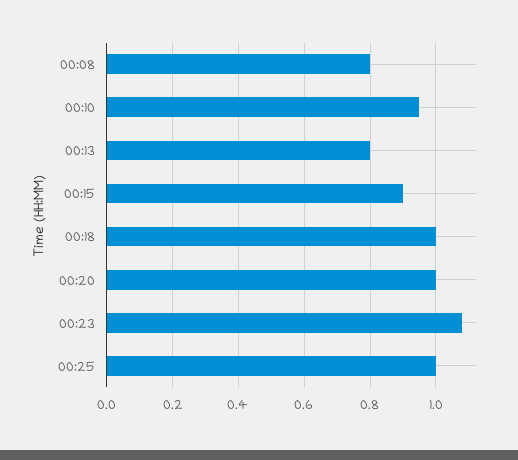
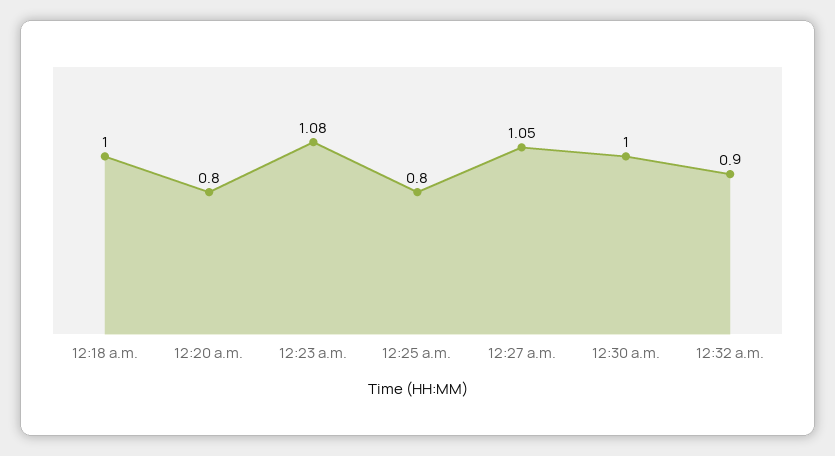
00:08: 0.8 -> none
00:10: 0.95 -> none
00:13: 0.8 -> none
00:15: 0.9 -> none
00:20: 1 -> 0.8
00:25: 1 -> 0.8
12:27 a.m.: none -> 1.05
12:30 a.m.: none -> 1
12:32 a.m.: none -> 0.9

